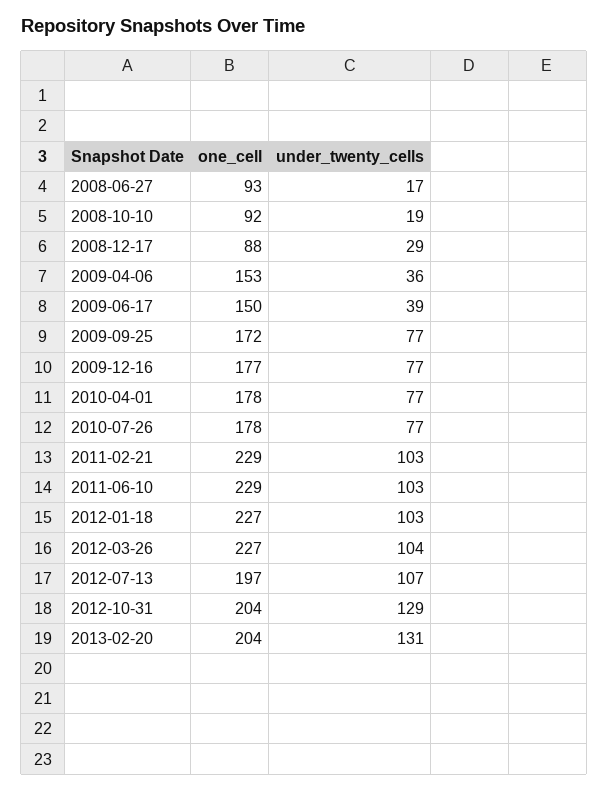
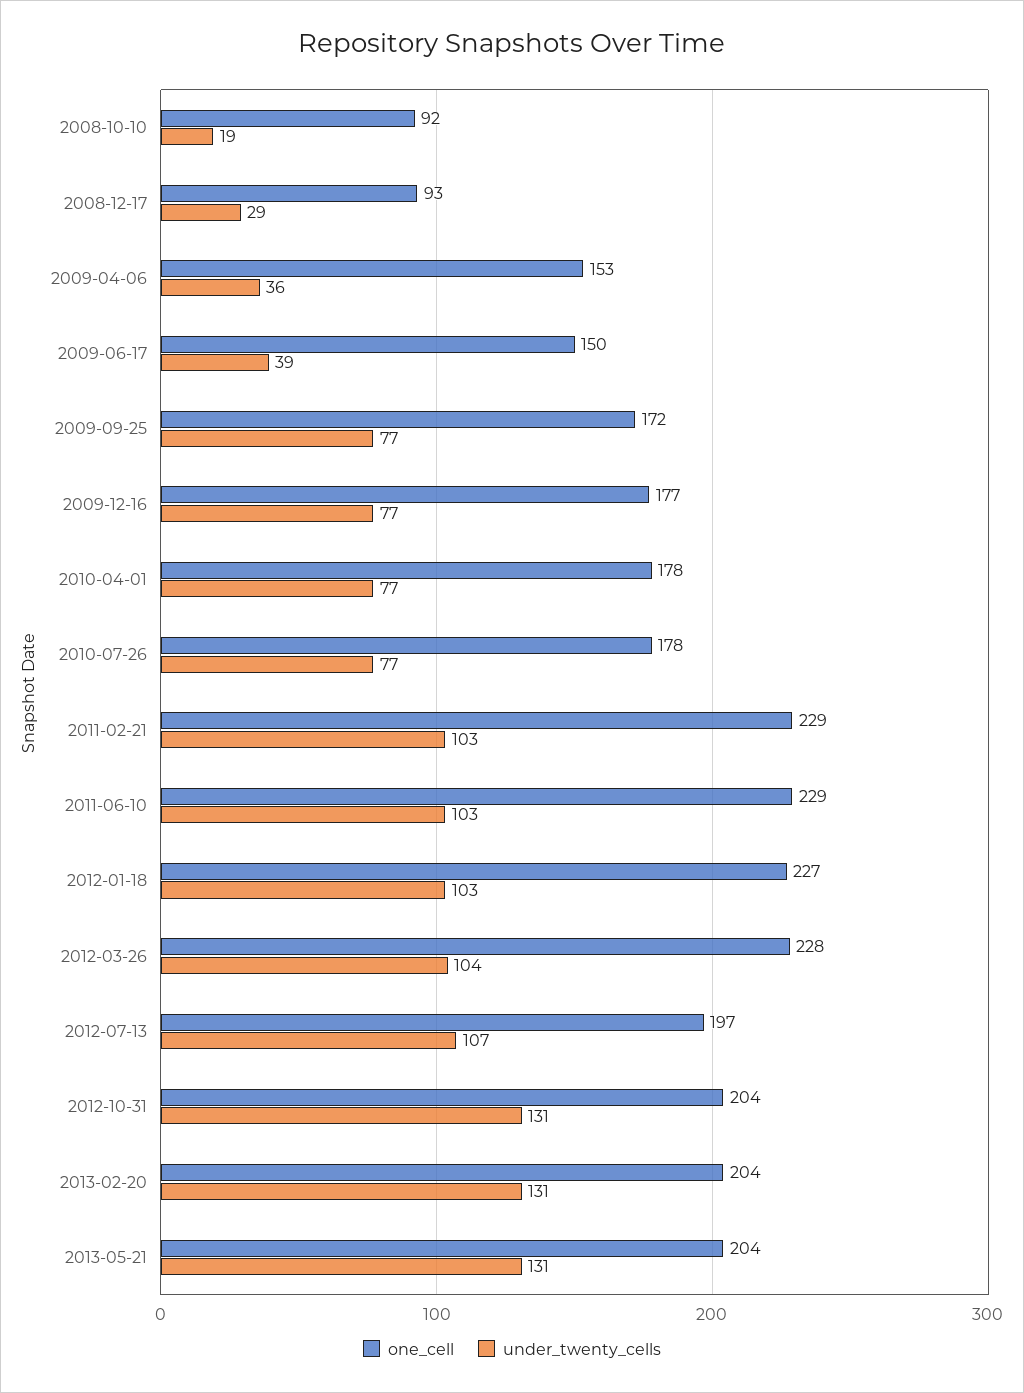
one_cell, 2008-06-27: 93 -> none
under_twenty_cells, 2008-06-27: 17 -> none
one_cell, 2008-12-17: 88 -> 93
one_cell, 2012-03-26: 227 -> 228
under_twenty_cells, 2012-10-31: 129 -> 131
one_cell, 2013-05-21: none -> 204
under_twenty_cells, 2013-05-21: none -> 131

